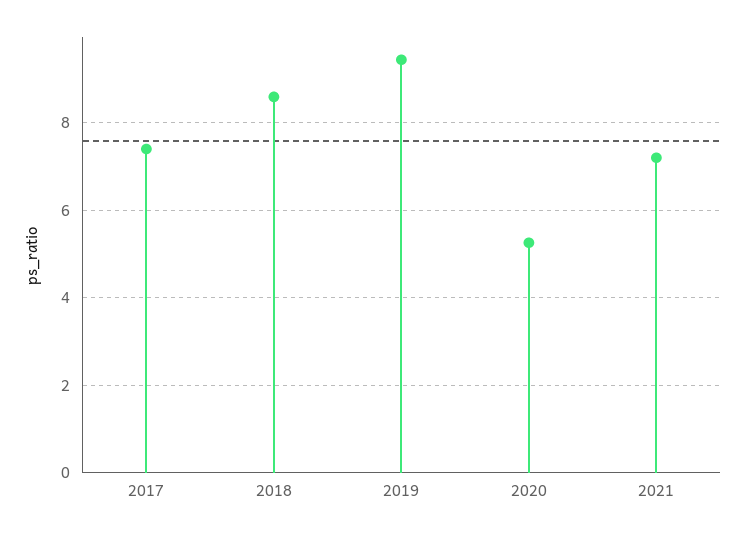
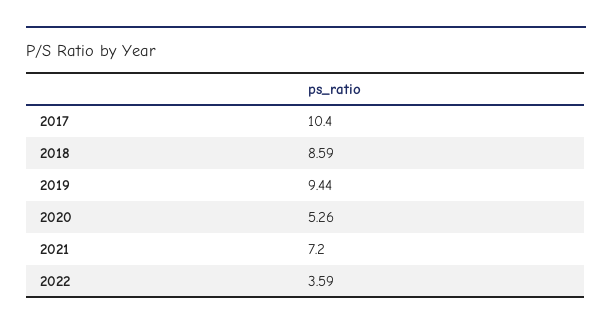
2017: 7.4 -> 10.4
2022: none -> 3.59

